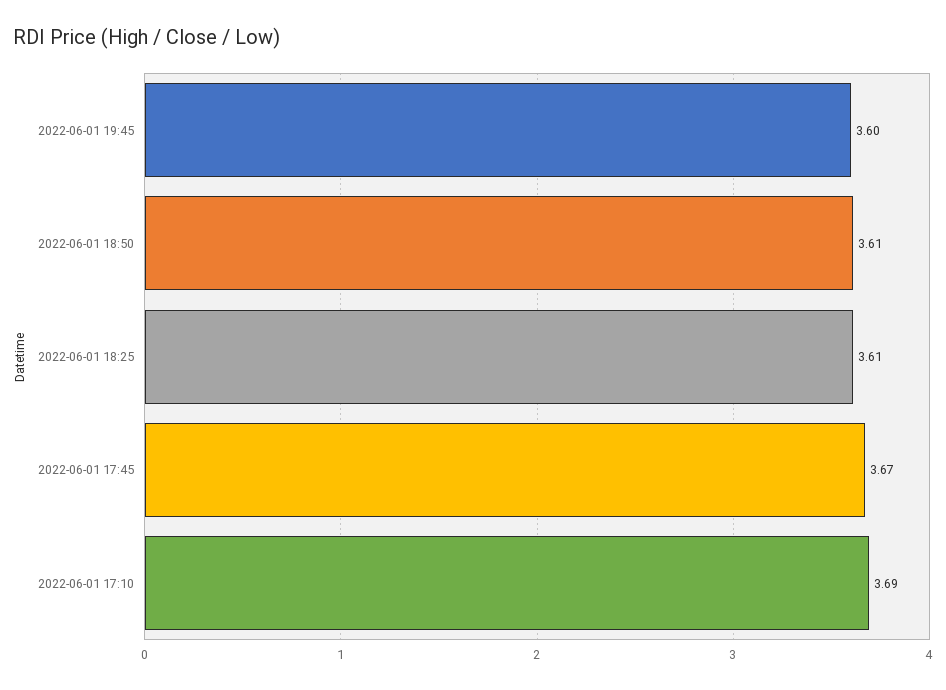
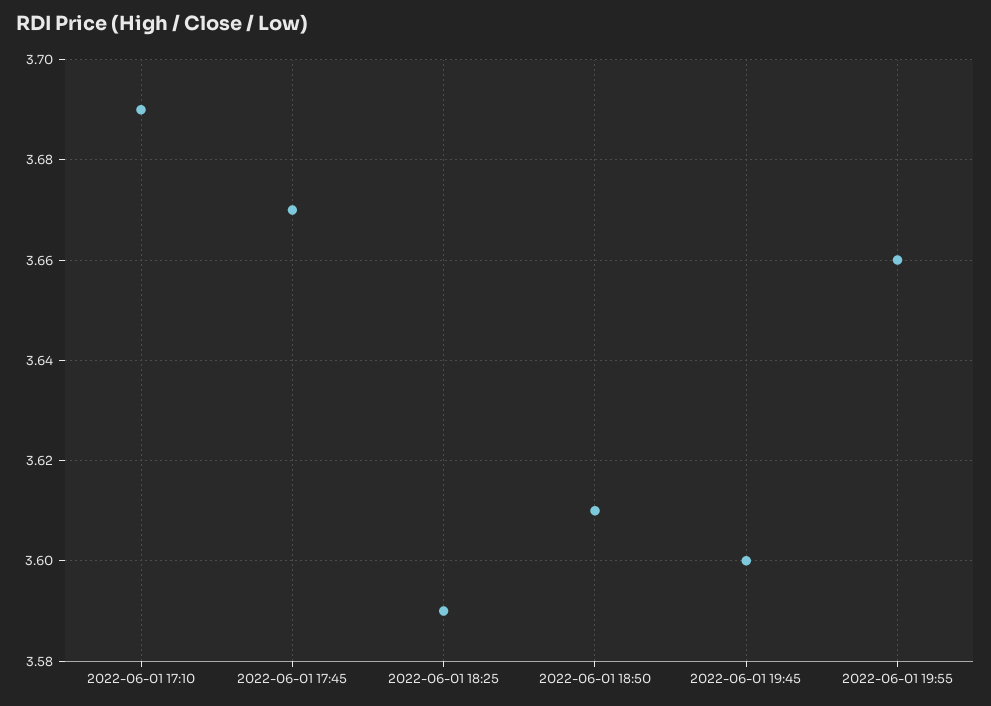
2022-06-01 18:25: 3.61 -> 3.59
2022-06-01 19:55: none -> 3.66

